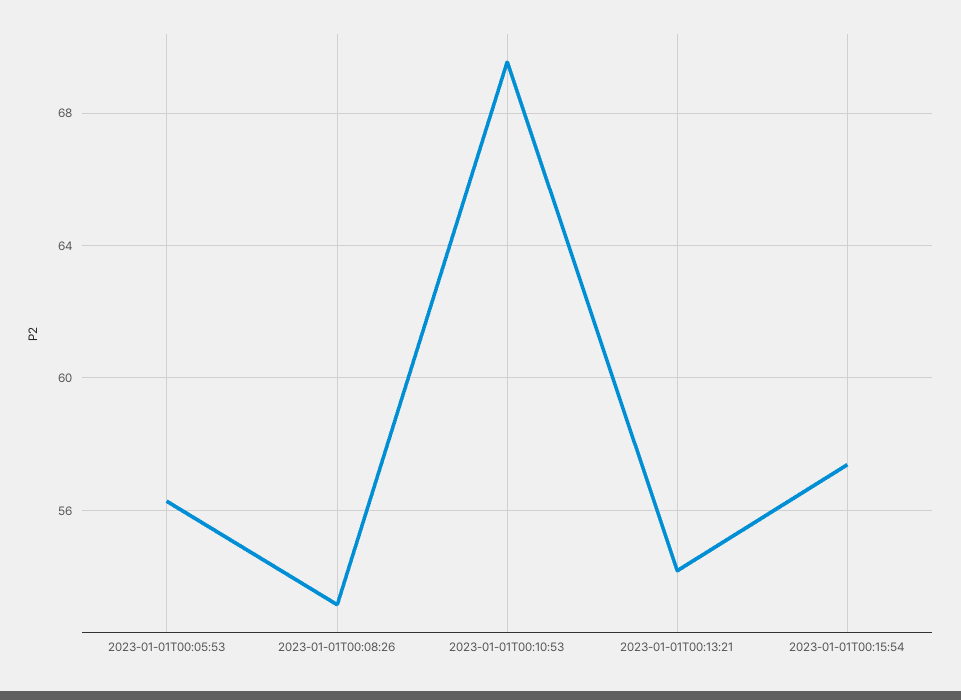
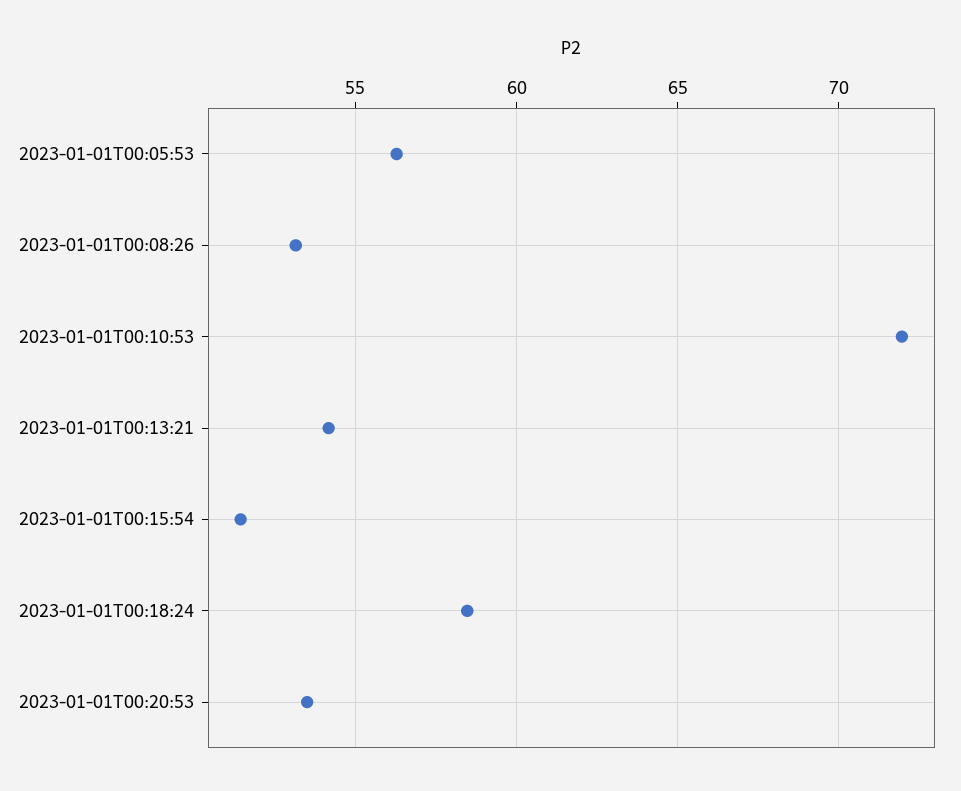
2023-01-01T00:10:53: 69.5 -> 72
2023-01-01T00:15:54: 57.5 -> 51.5
2023-01-01T00:18:24: none -> 58.5
2023-01-01T00:20:53: none -> 53.5

